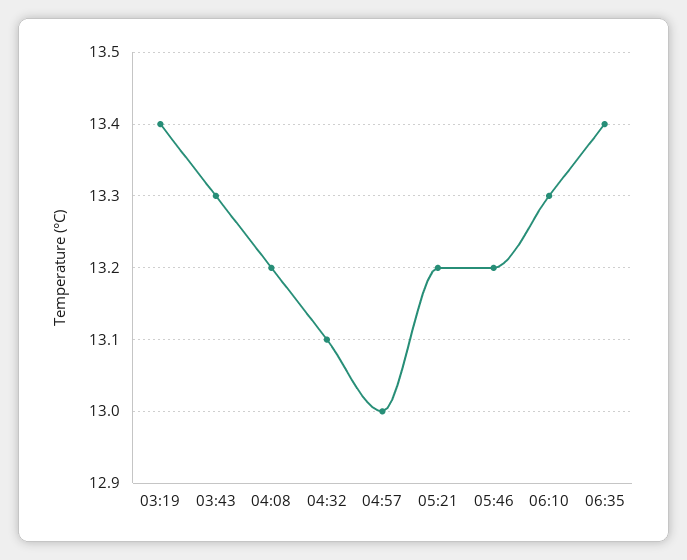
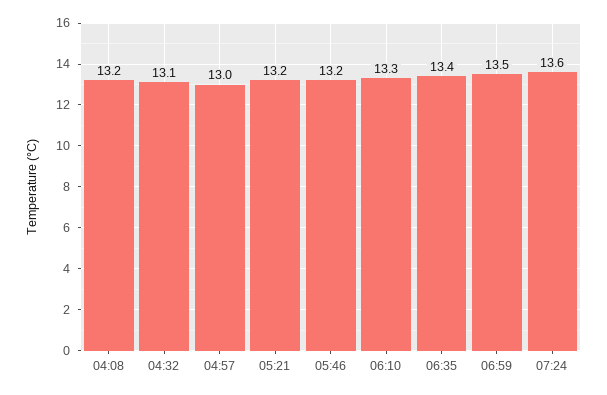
03:19: 13.4 -> none
03:43: 13.3 -> none
06:59: none -> 13.5
07:24: none -> 13.6

